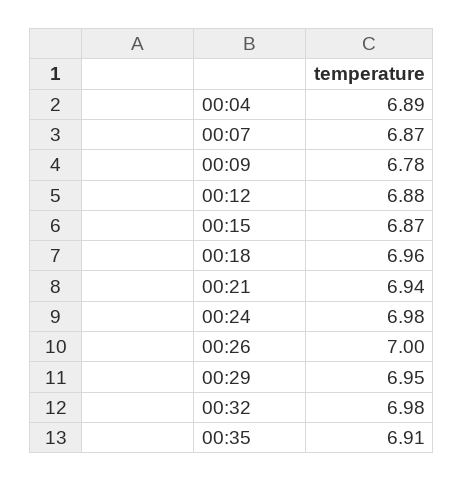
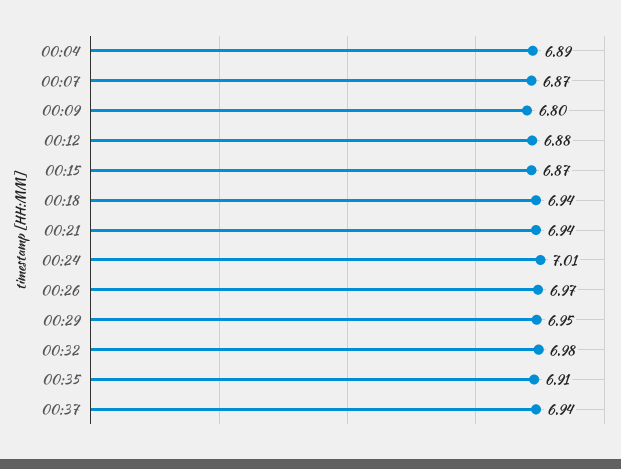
00:09: 6.78 -> 6.8
00:18: 6.96 -> 6.94
00:24: 6.98 -> 7.01
00:26: 7 -> 6.97
00:37: none -> 6.94

